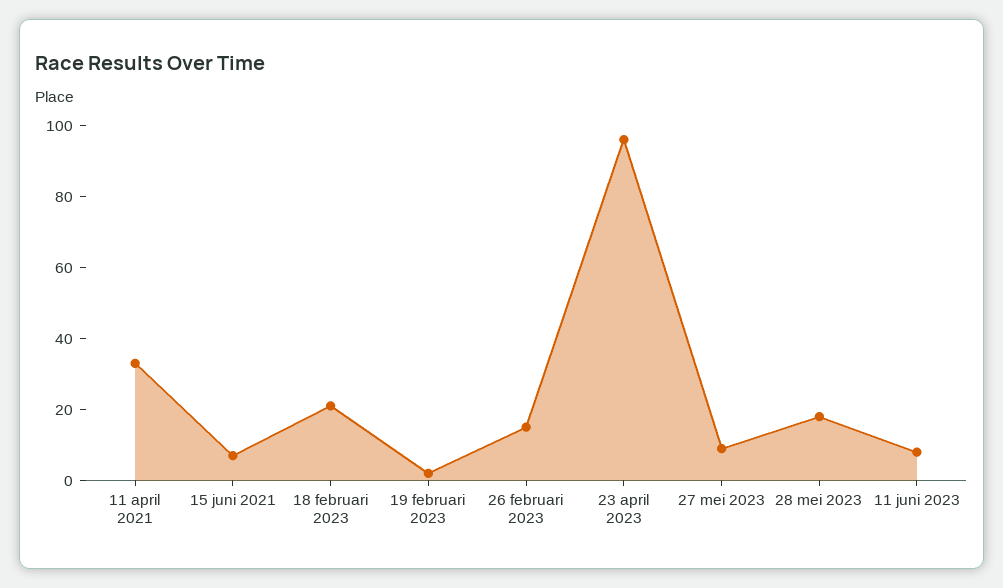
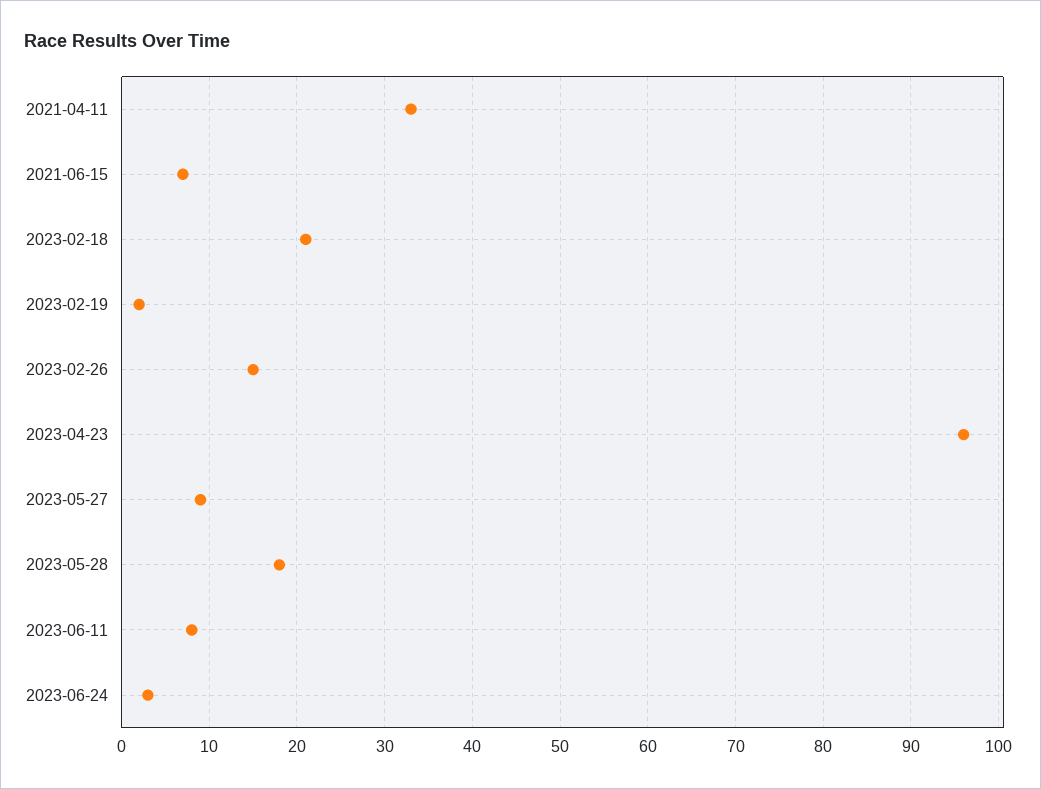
2023-06-24: none -> 3

